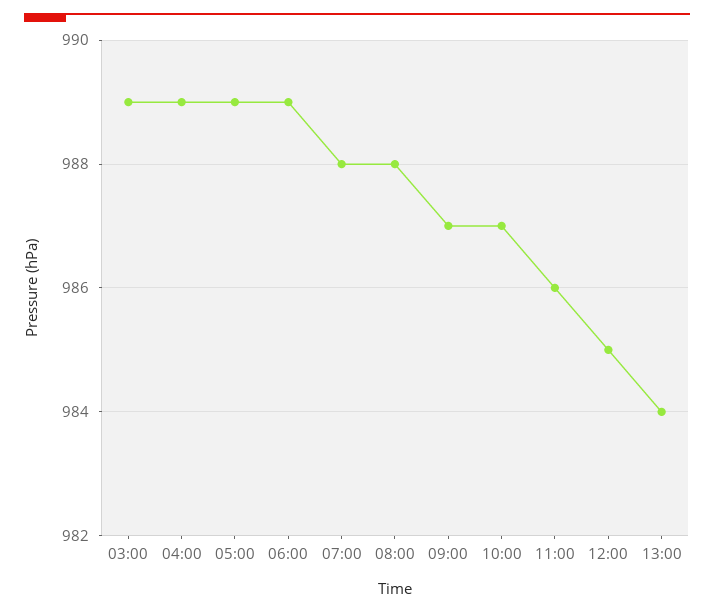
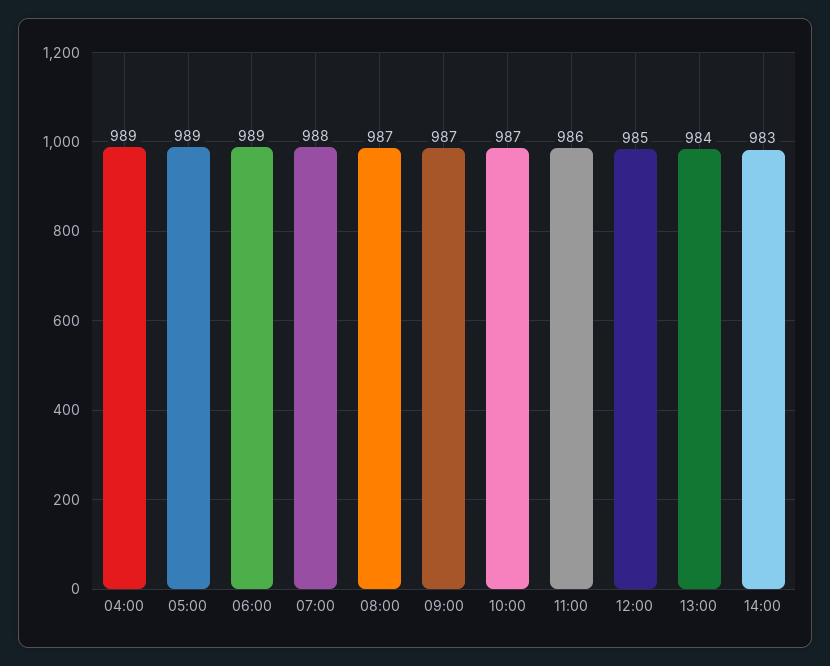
03:00: 989 -> none
08:00: 988 -> 987
14:00: none -> 983

